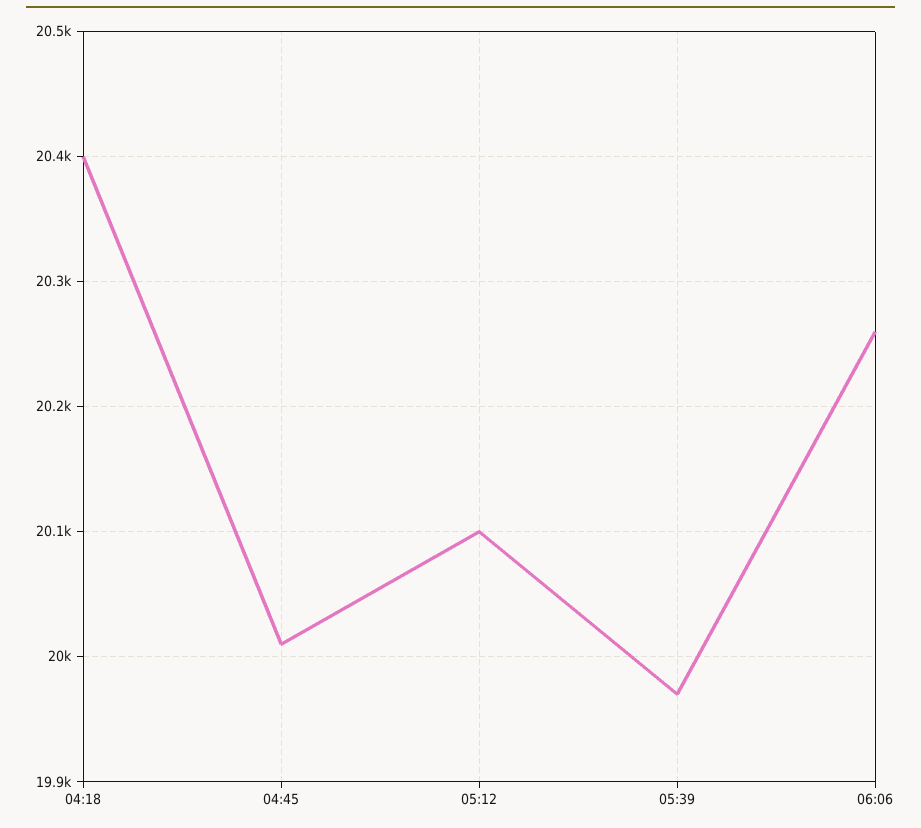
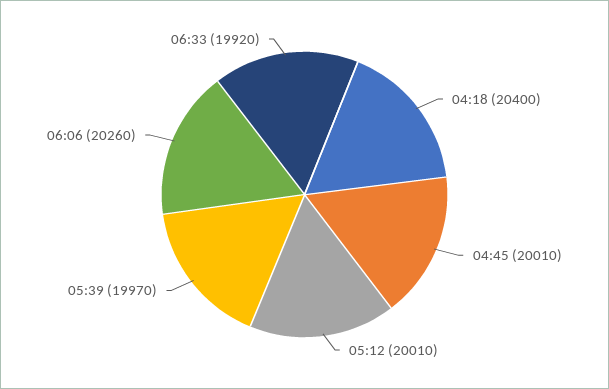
05:12: 20100 -> 20010
06:33: none -> 19920

